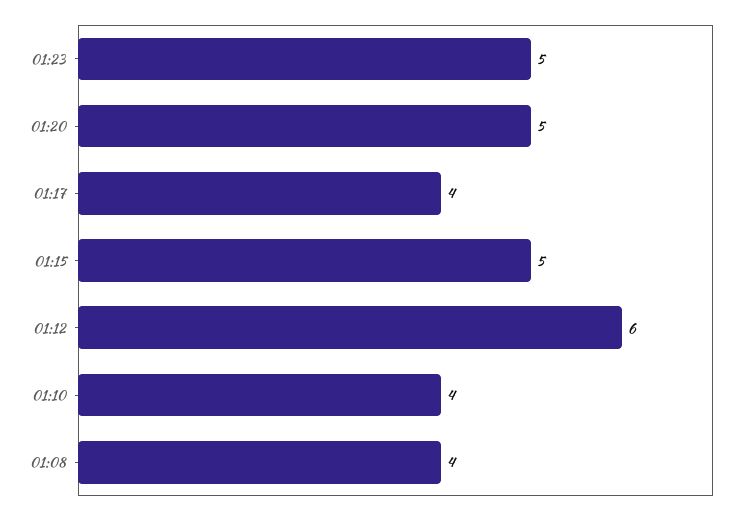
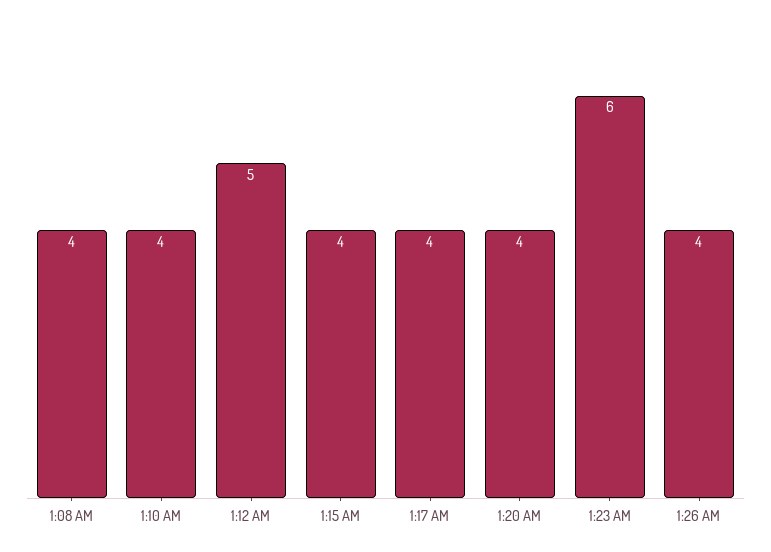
01:23: 5 -> 6
01:20: 5 -> 4
01:15: 5 -> 4
01:12: 6 -> 5
1:26 AM: none -> 4

